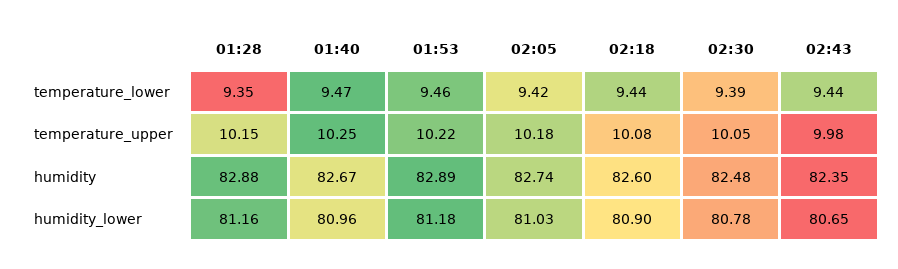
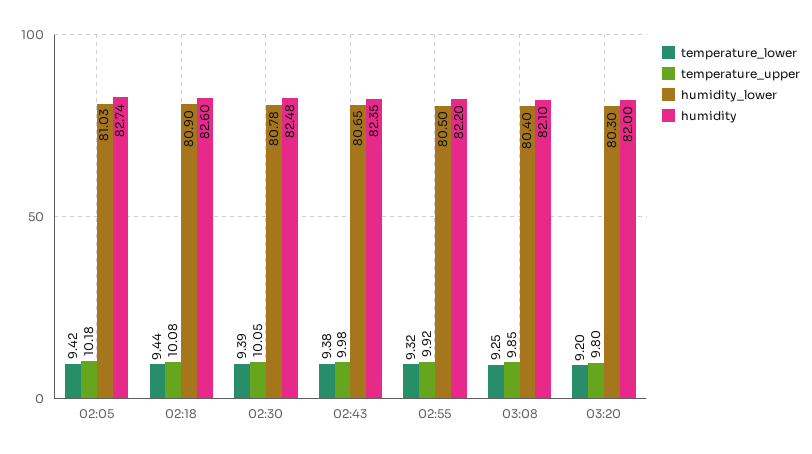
temperature_lower, 01:28: 9.35 -> none
temperature_lower, 01:40: 9.47 -> none
temperature_lower, 01:53: 9.46 -> none
temperature_lower, 02:43: 9.44 -> 9.38
temperature_upper, 01:28: 10.15 -> none
temperature_upper, 01:40: 10.25 -> none
temperature_upper, 01:53: 10.22 -> none
humidity, 01:28: 82.88 -> none
humidity, 01:40: 82.67 -> none
humidity, 01:53: 82.89 -> none
humidity_lower, 01:28: 81.16 -> none
humidity_lower, 01:40: 80.96 -> none
humidity_lower, 01:53: 81.18 -> none
temperature_lower, 02:55: none -> 9.32
temperature_upper, 02:55: none -> 9.92
humidity_lower, 02:55: none -> 80.5
humidity, 02:55: none -> 82.2
temperature_lower, 03:08: none -> 9.25
temperature_upper, 03:08: none -> 9.85
humidity_lower, 03:08: none -> 80.4
humidity, 03:08: none -> 82.1
temperature_lower, 03:20: none -> 9.2
temperature_upper, 03:20: none -> 9.8
humidity_lower, 03:20: none -> 80.3
humidity, 03:20: none -> 82

